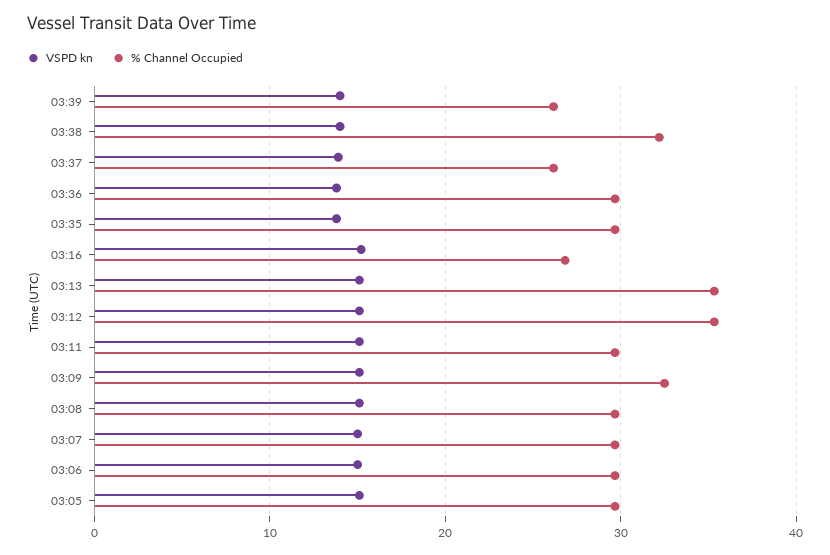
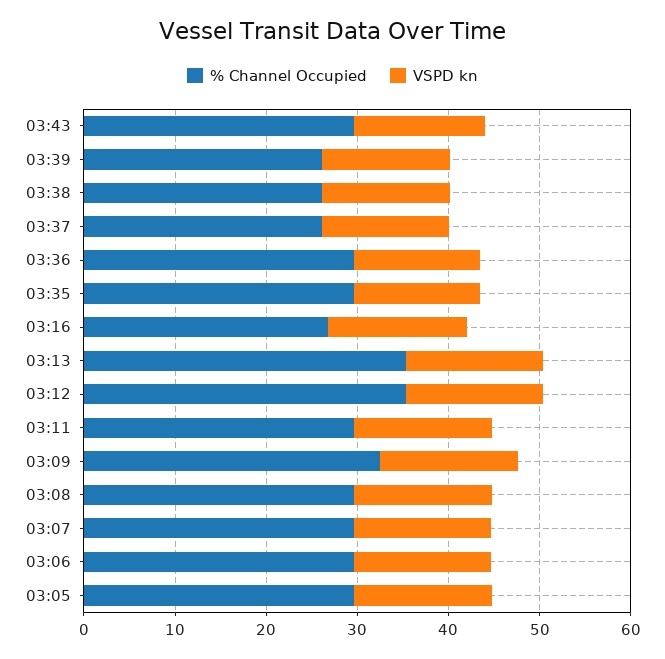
% Channel Occupied, 03:38: 32 -> 26
% Channel Occupied, 03:43: none -> 30
VSPD kn, 03:43: none -> 14

